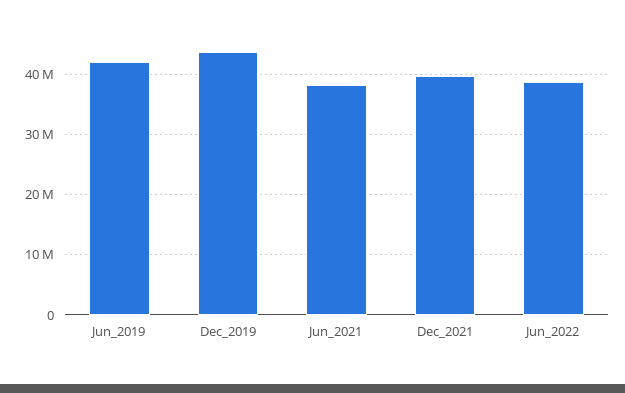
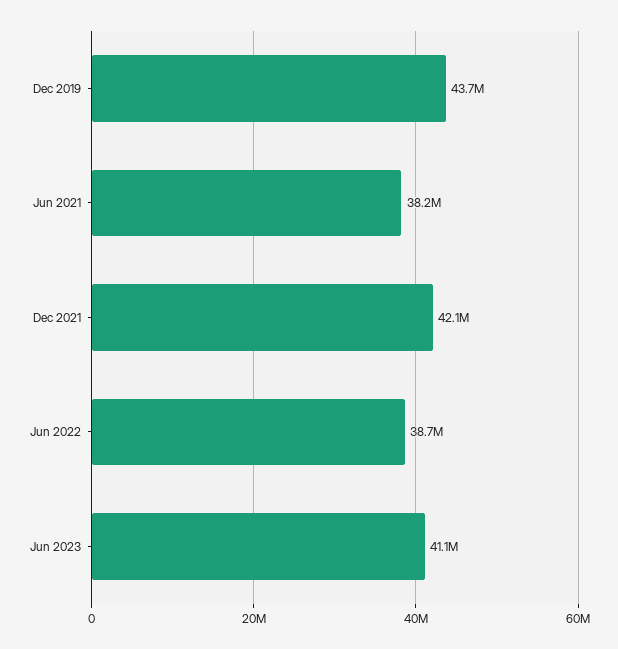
Jun_2019: 42000000 -> none
Dec_2021: 40000000 -> 42100000
Jun 2023: none -> 41100000

